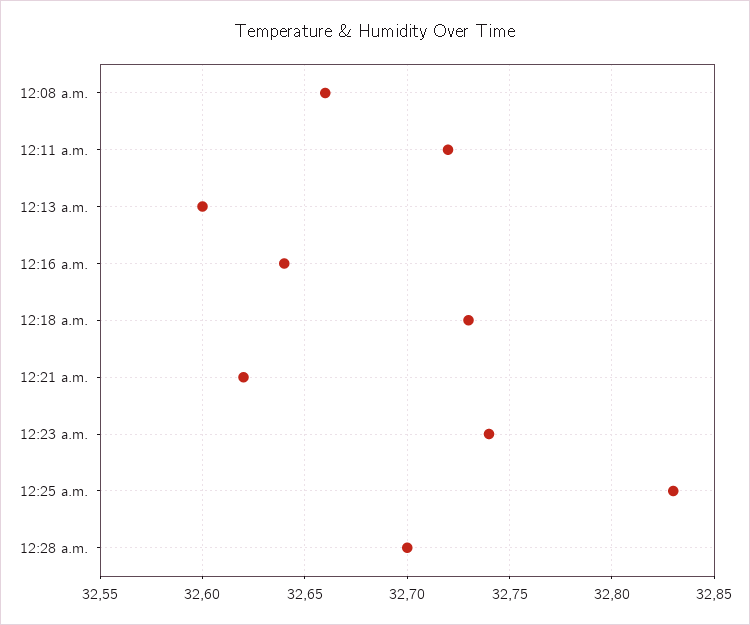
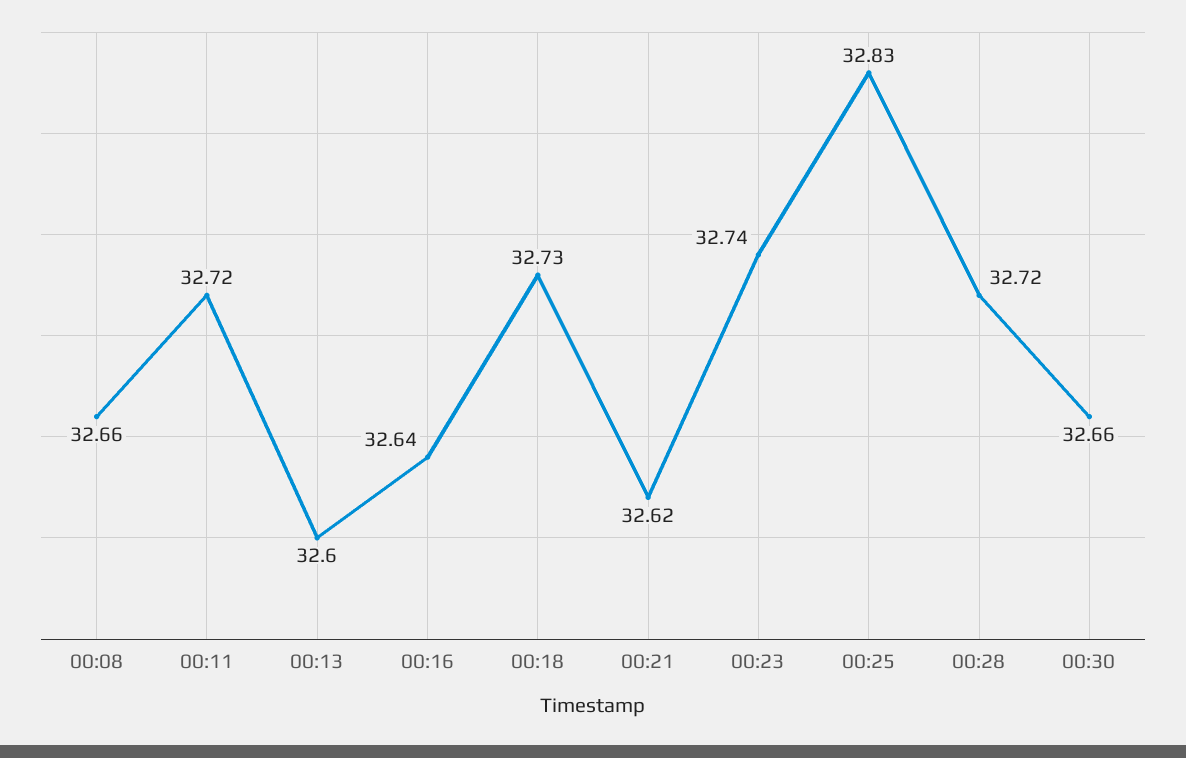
12:28 a.m.: 32.7 -> 32.72
00:30: none -> 32.66

